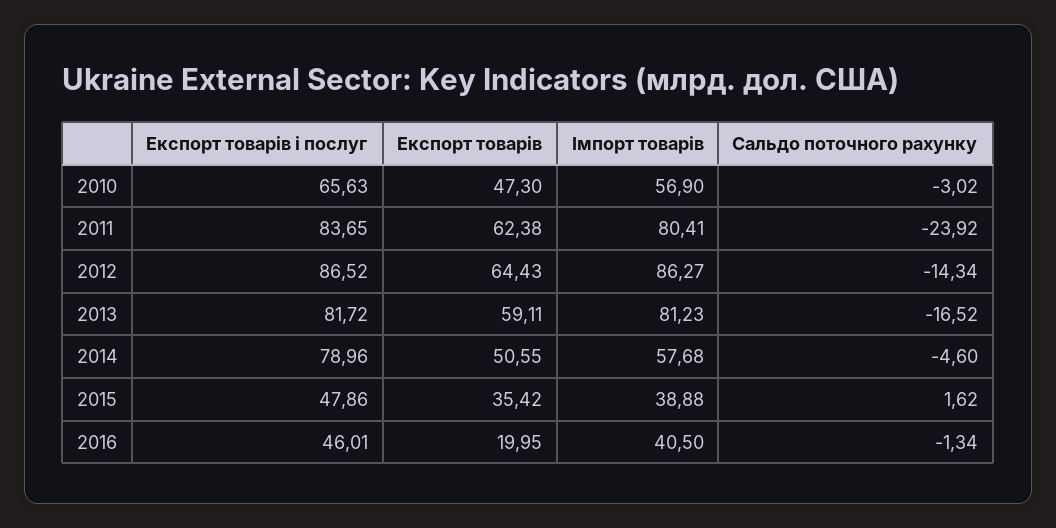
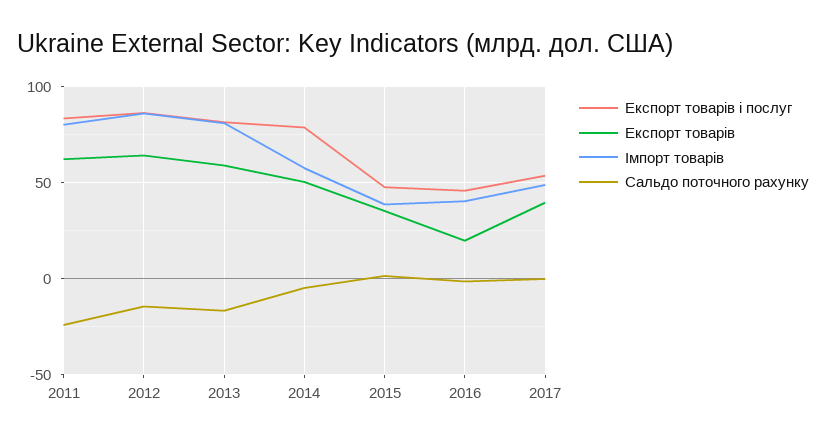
Експорт товарів і послуг, 2010: 65.63 -> none
Експорт товарів, 2010: 47.3 -> none
Імпорт товарів, 2010: 56.9 -> none
Сальдо поточного рахунку, 2010: -3.02 -> none
Експорт товарів і послуг, 2017: none -> 55
Експорт товарів, 2017: none -> 40
Імпорт товарів, 2017: none -> 50
Сальдо поточного рахунку, 2017: none -> 0

